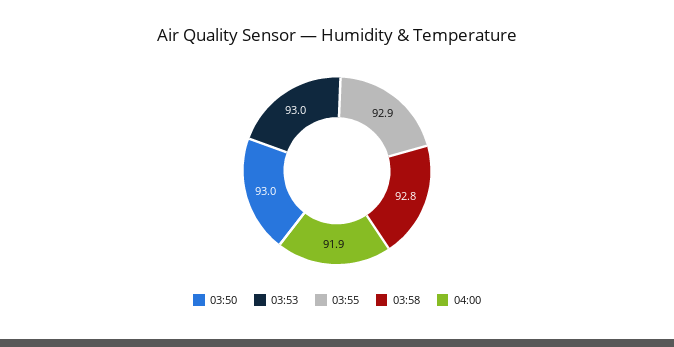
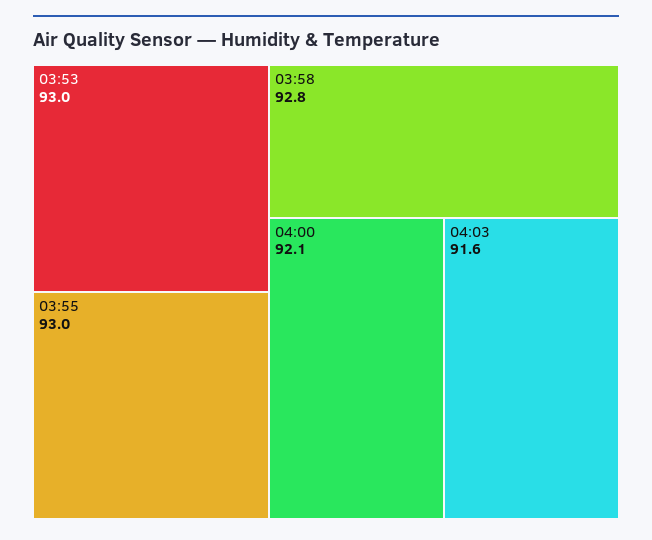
03:50: 93 -> none
03:55: 92.9 -> 93
04:00: 91.9 -> 92.1
04:03: none -> 91.6

